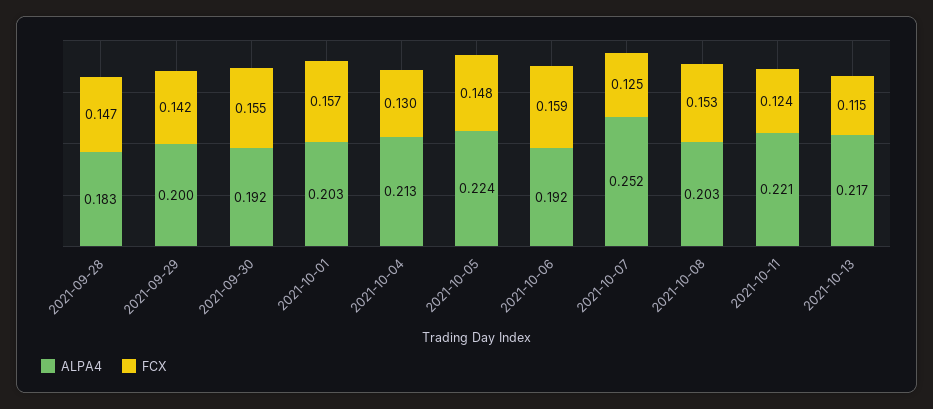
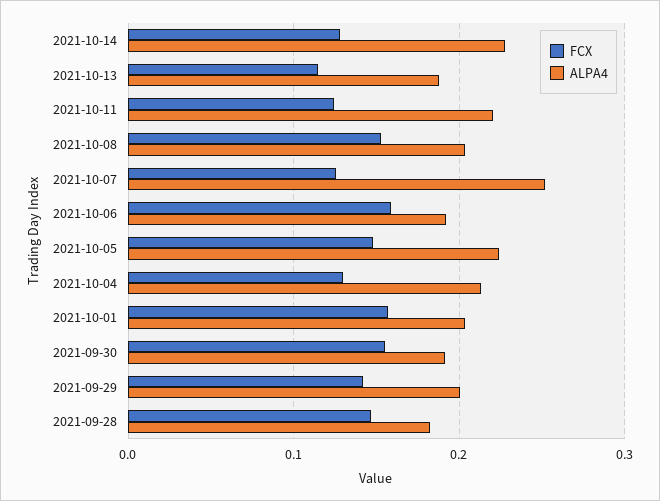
ALPA4, 2021-10-13: 0.217 -> 0.19
FCX, 2021-10-14: none -> 0.13
ALPA4, 2021-10-14: none -> 0.23

